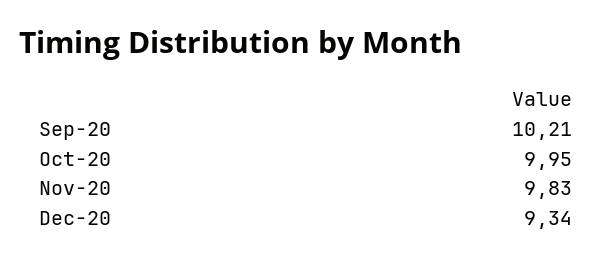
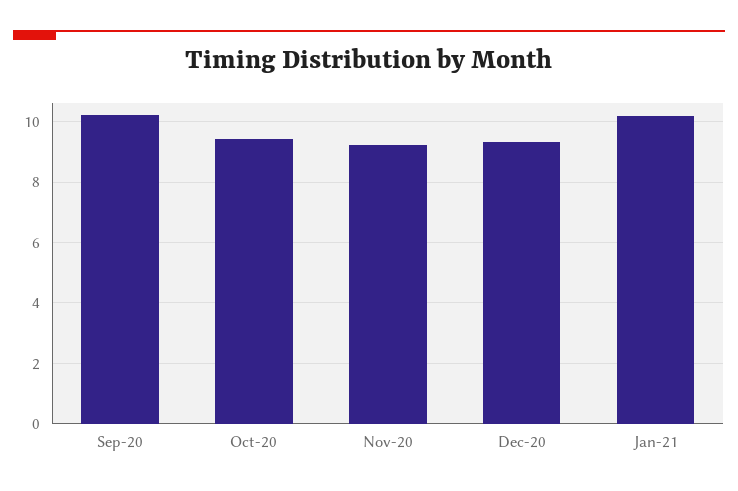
Oct-20: 9.95 -> 9.4
Nov-20: 9.83 -> 9.2
Jan-21: none -> 10.2

